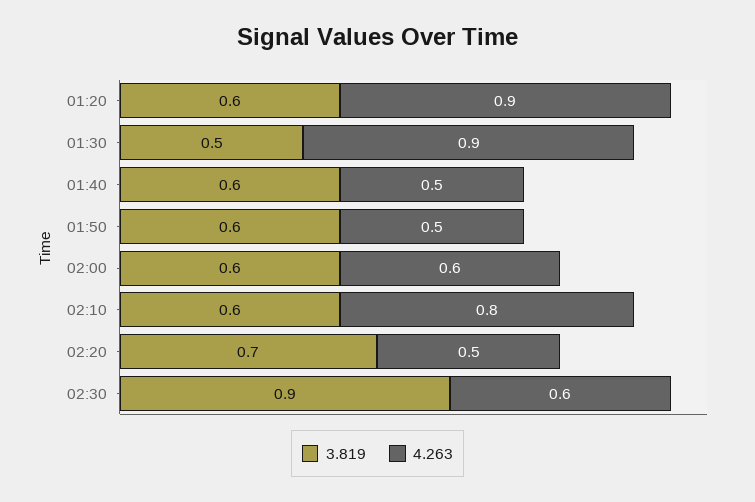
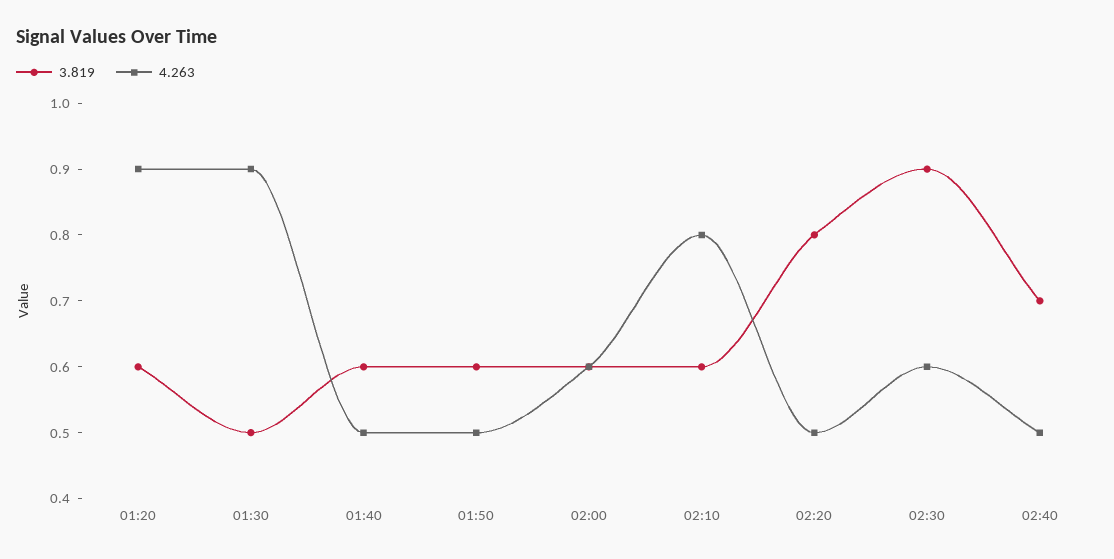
3.819, 02:20: 0.7 -> 0.8
3.819, 02:40: none -> 0.7
4.263, 02:40: none -> 0.5

